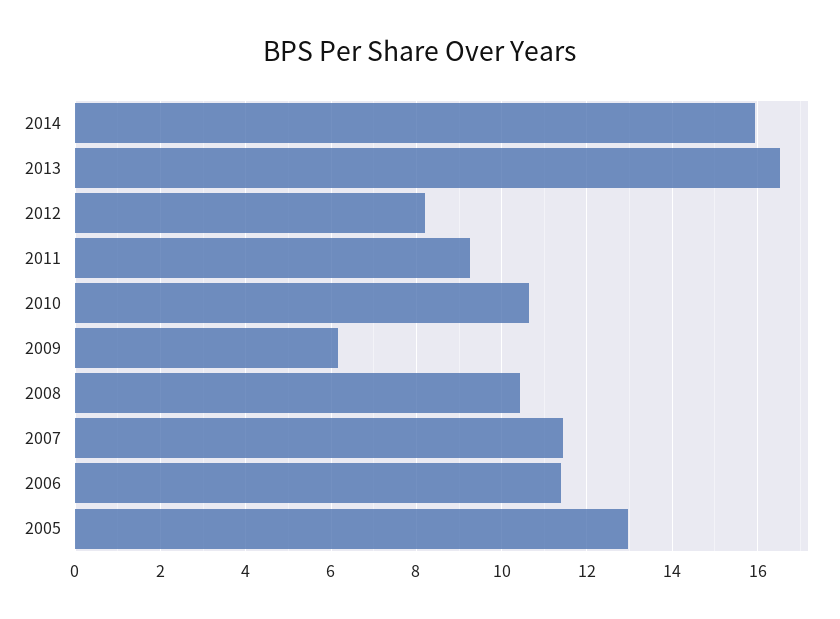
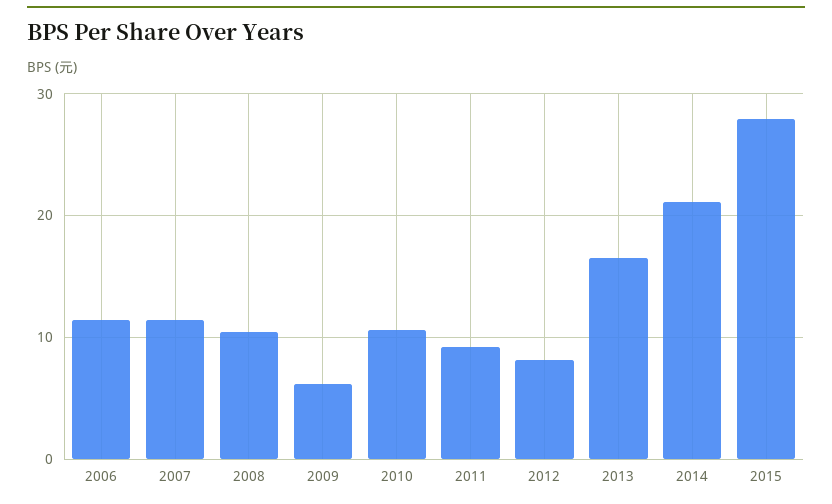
2014: 16 -> 21
2005: 13 -> none
2015: none -> 28

